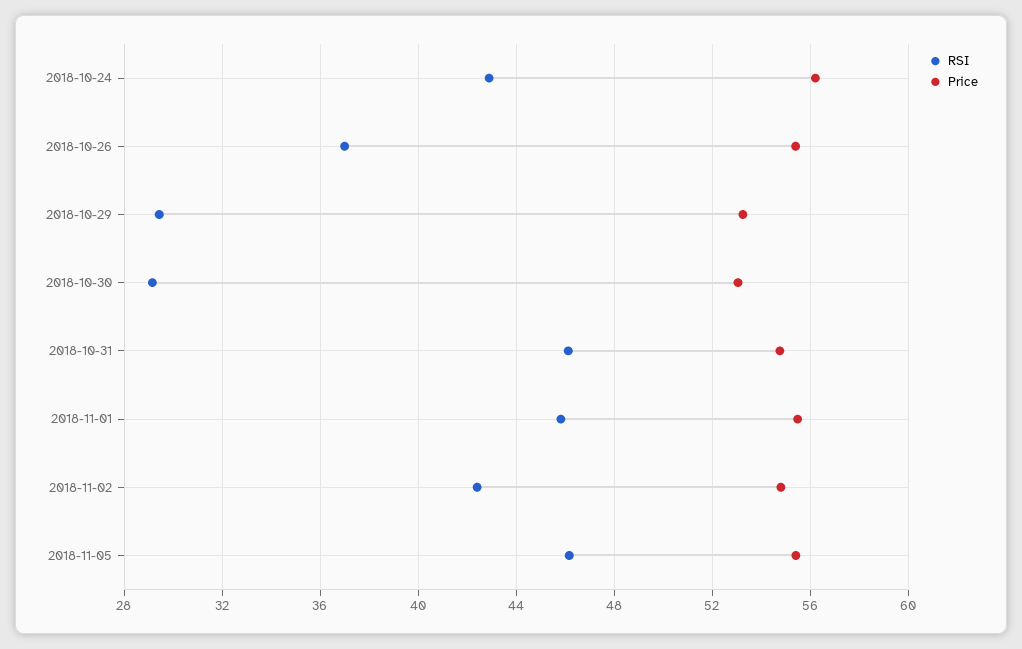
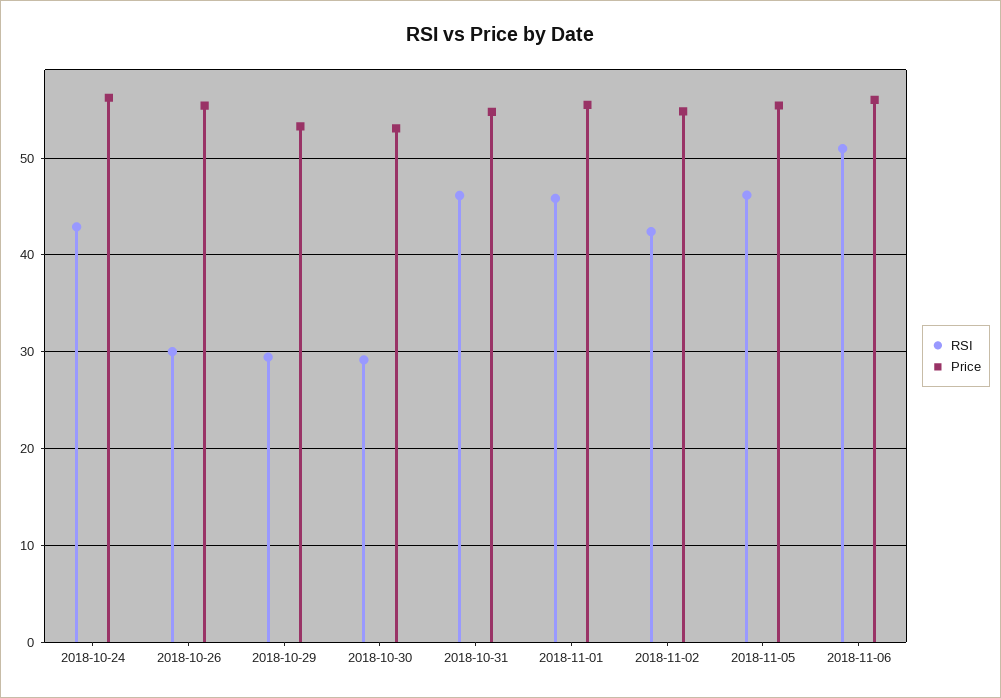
RSI, 2018-10-26: 37 -> 30
RSI, 2018-11-06: none -> 51
Price, 2018-11-06: none -> 56

